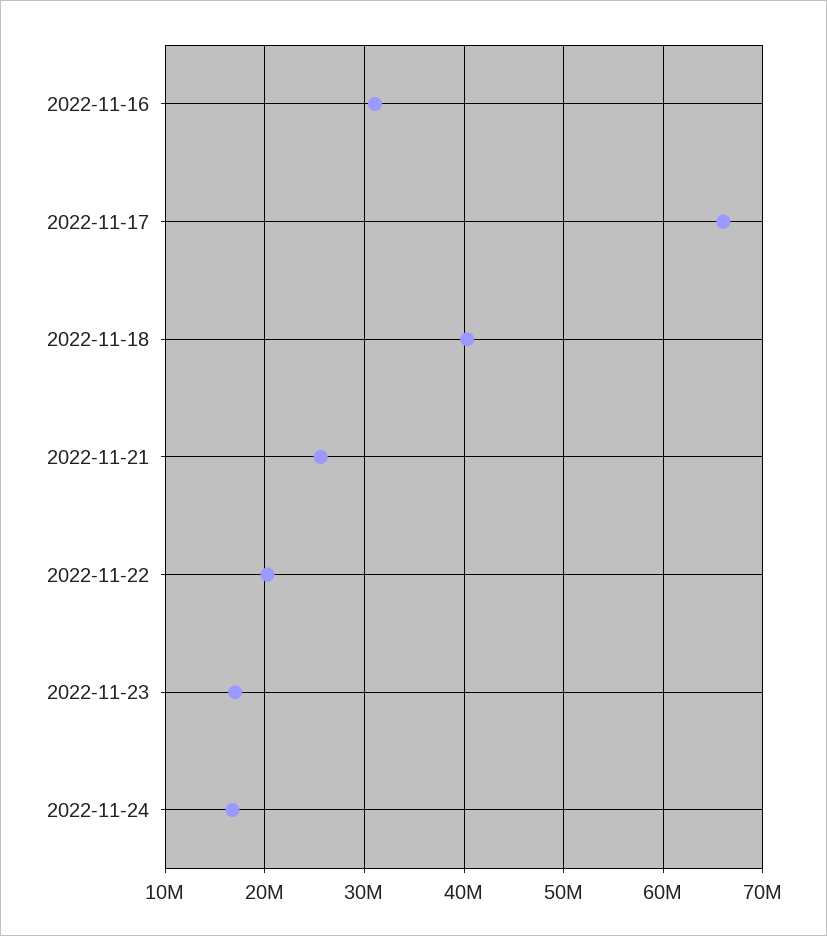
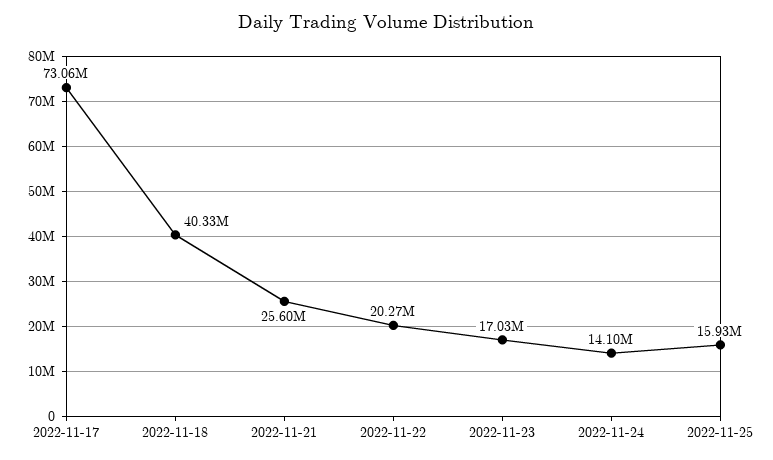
2022-11-16: 31000000 -> none
2022-11-17: 66000000 -> 73060000
2022-11-24: 17000000 -> 14100000
2022-11-25: none -> 15930000

